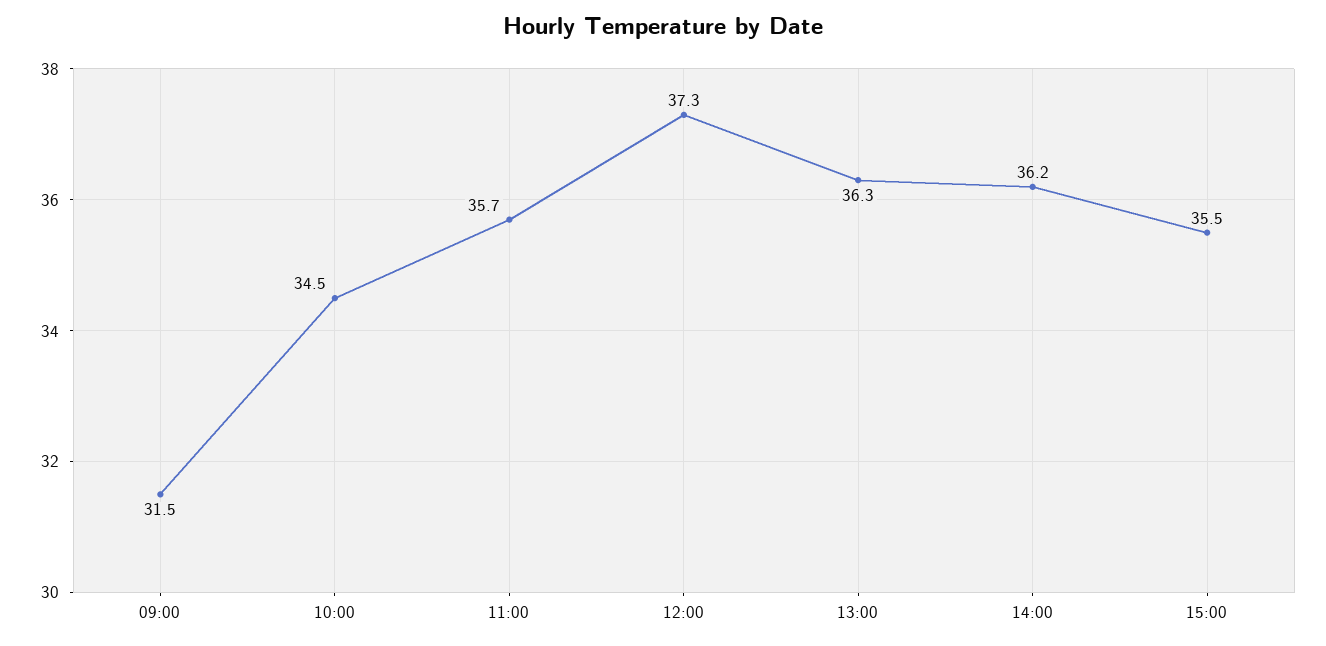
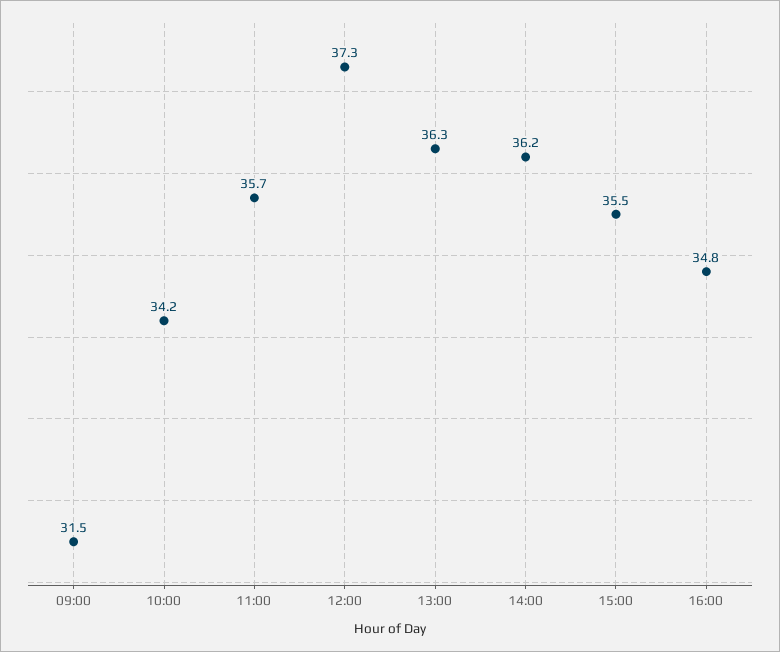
10:00: 34.5 -> 34.2
16:00: none -> 34.8

